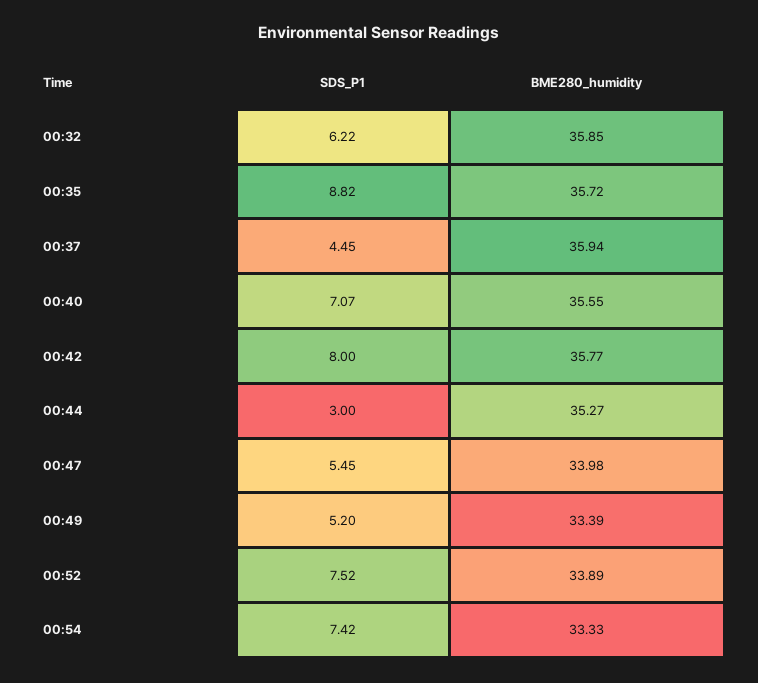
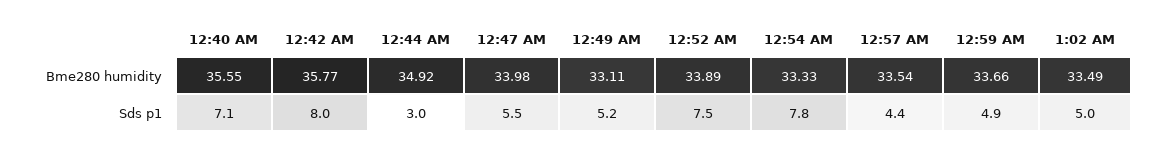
SDS_P1, 00:32: 6.22 -> none
BME280_humidity, 00:32: 35.85 -> none
SDS_P1, 00:35: 8.82 -> none
BME280_humidity, 00:35: 35.72 -> none
SDS_P1, 00:37: 4.45 -> none
BME280_humidity, 00:37: 35.94 -> none
BME280_humidity, 00:44: 35.27 -> 34.92
BME280_humidity, 00:49: 33.39 -> 33.11
SDS_P1, 00:54: 7.42 -> 7.8
BME280_humidity, 12:57 AM: none -> 33.54
BME280_humidity, 12:59 AM: none -> 33.66
BME280_humidity, 1:02 AM: none -> 33.49
SDS_P1, 12:57 AM: none -> 4.4
SDS_P1, 12:59 AM: none -> 4.9
SDS_P1, 1:02 AM: none -> 5

